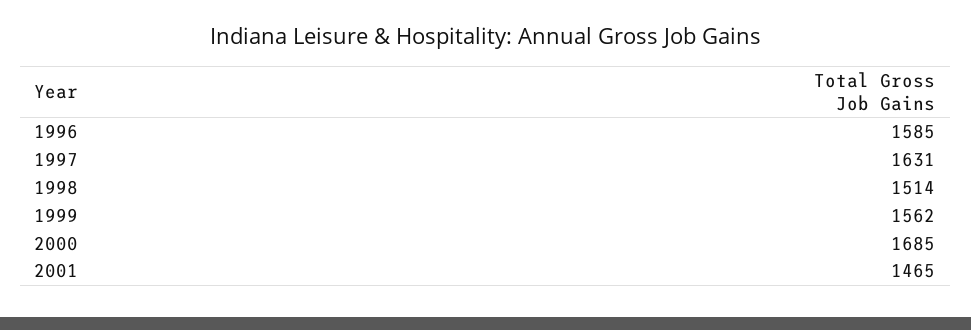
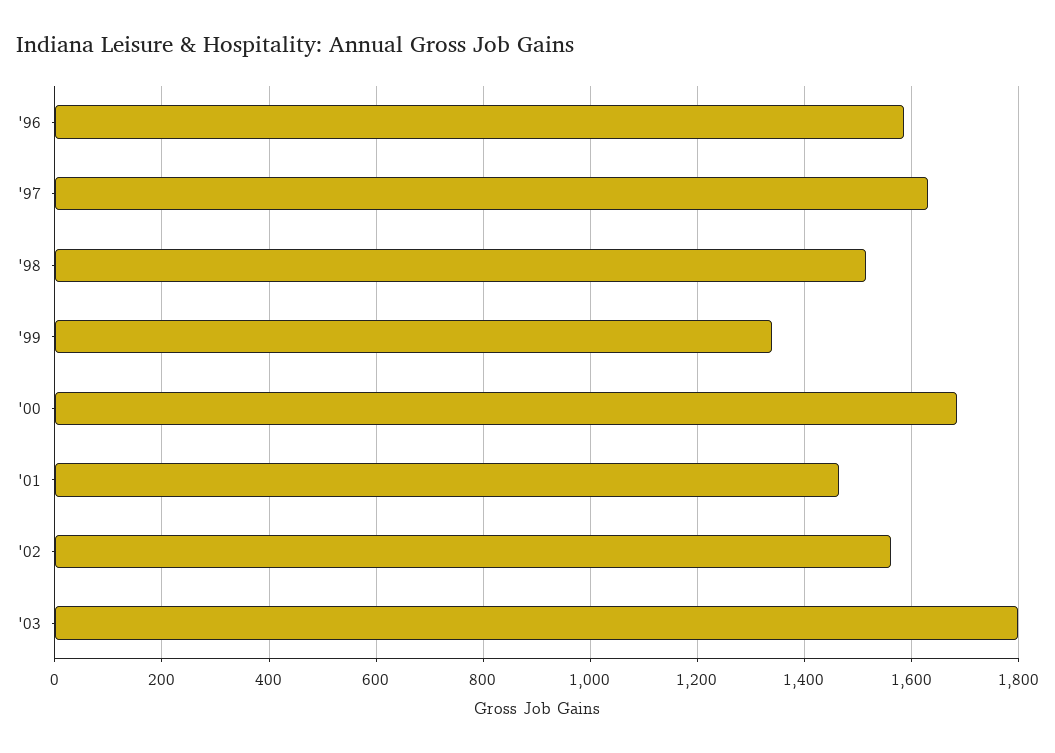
1999: 1562 -> 1340
'02: none -> 1560
'03: none -> 1800

